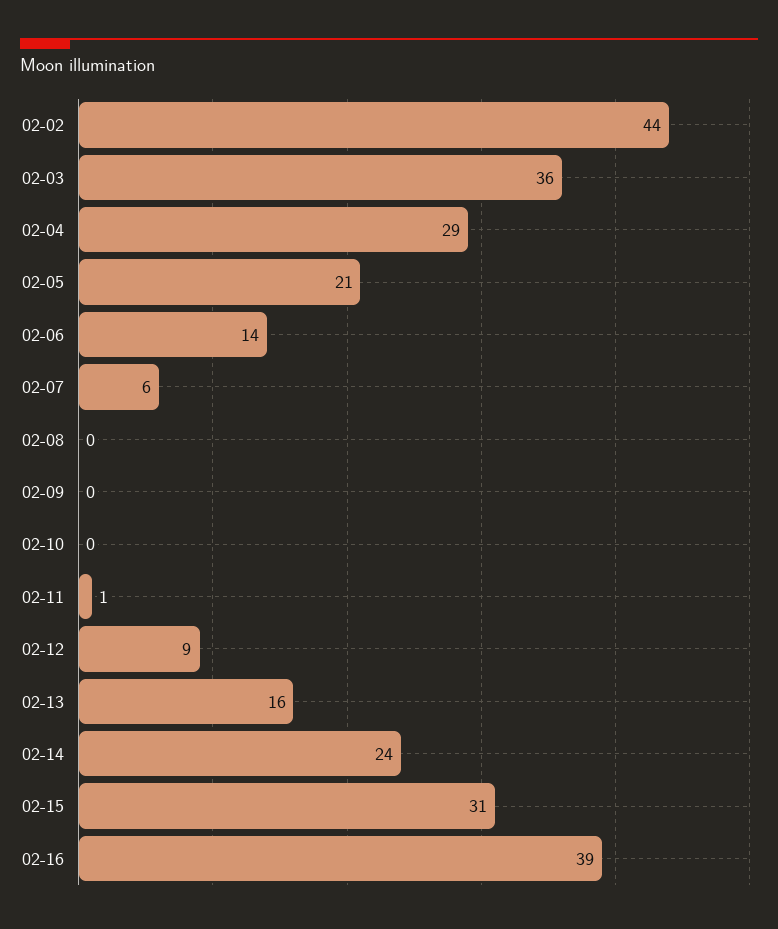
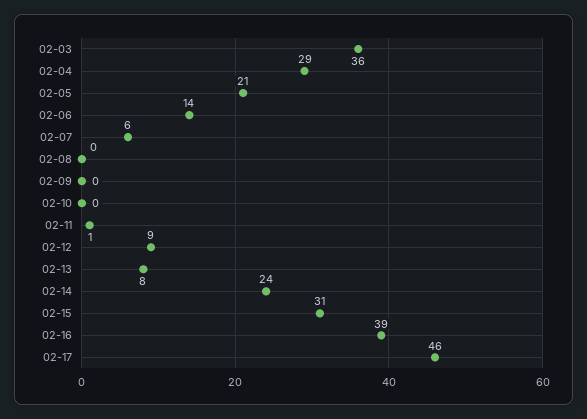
02-02: 44 -> none
02-13: 16 -> 8
02-17: none -> 46

